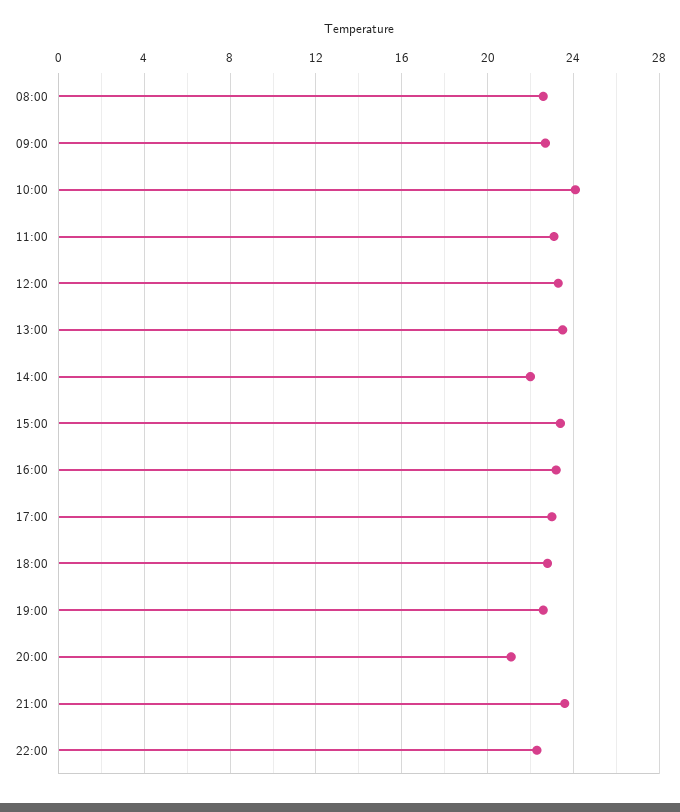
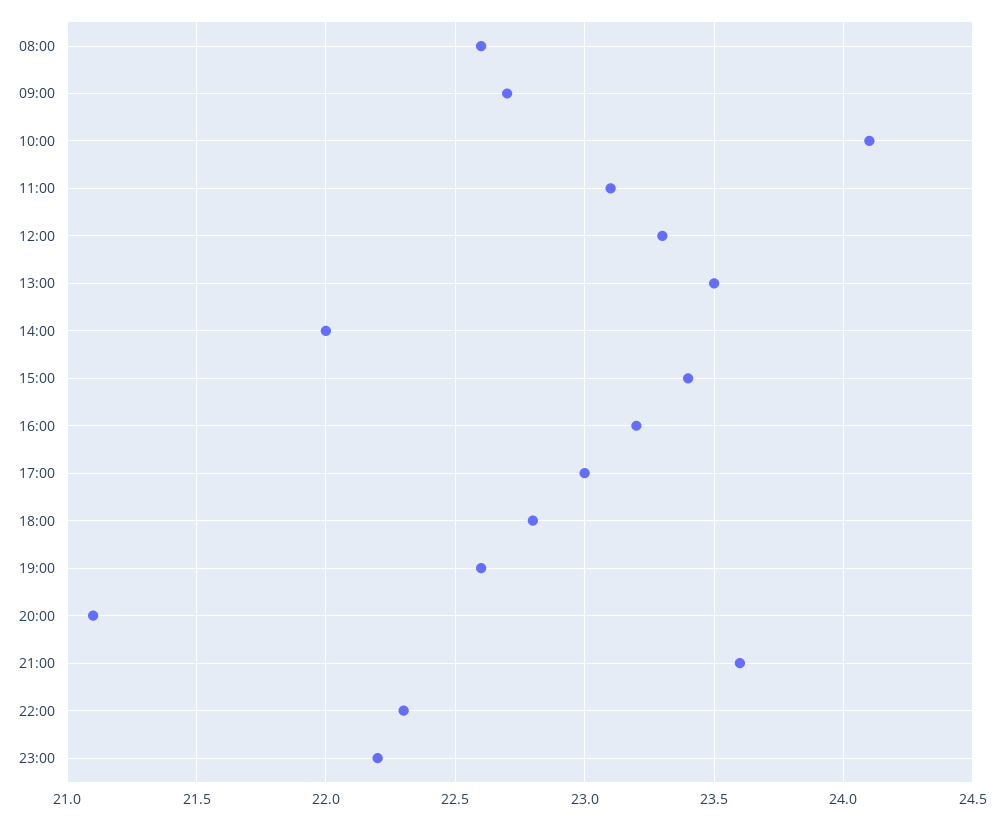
23:00: none -> 22.2

